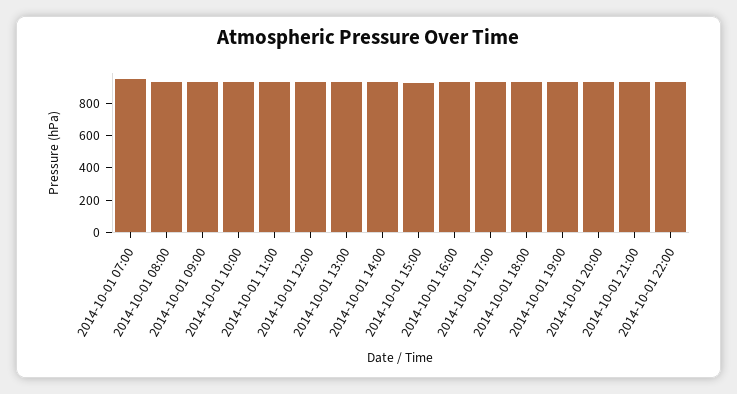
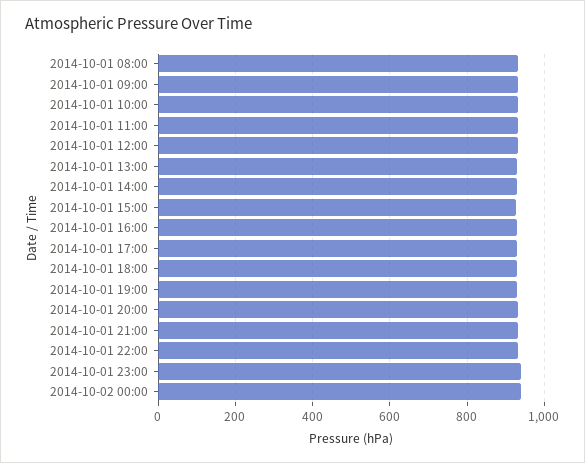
2014-10-01 07:00: 950 -> none
2014-10-01 23:00: none -> 940
2014-10-02 00:00: none -> 940

